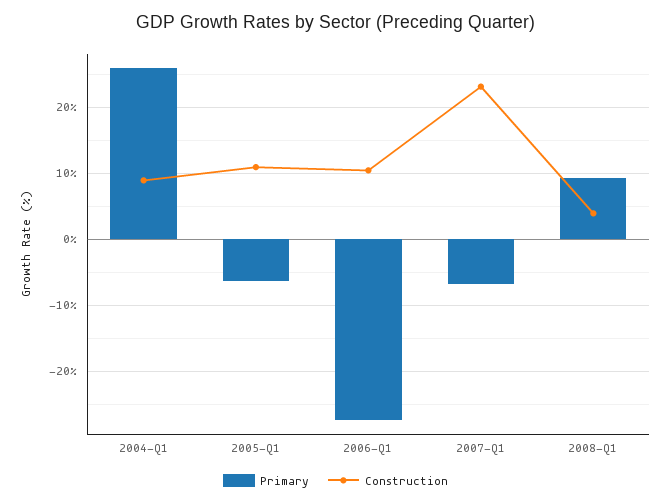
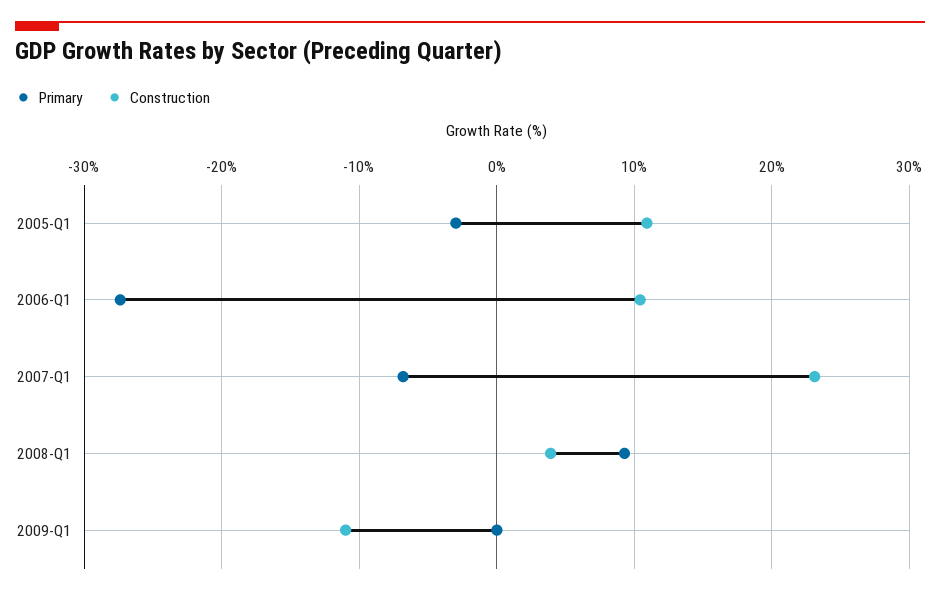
Primary, 2004-Q1: 26 -> none
Construction, 2004-Q1: 9 -> none
Primary, 2005-Q1: -6 -> -3
Primary, 2009-Q1: none -> 0
Construction, 2009-Q1: none -> -11

